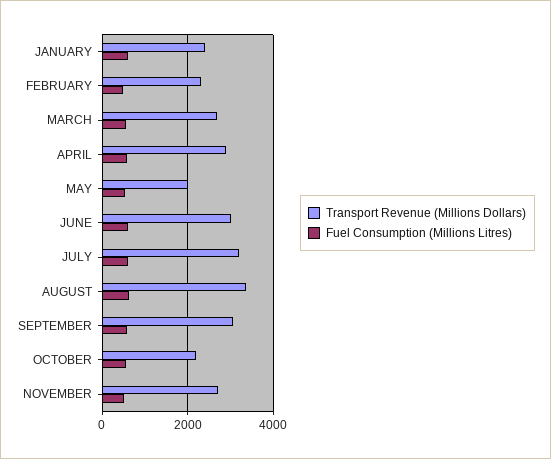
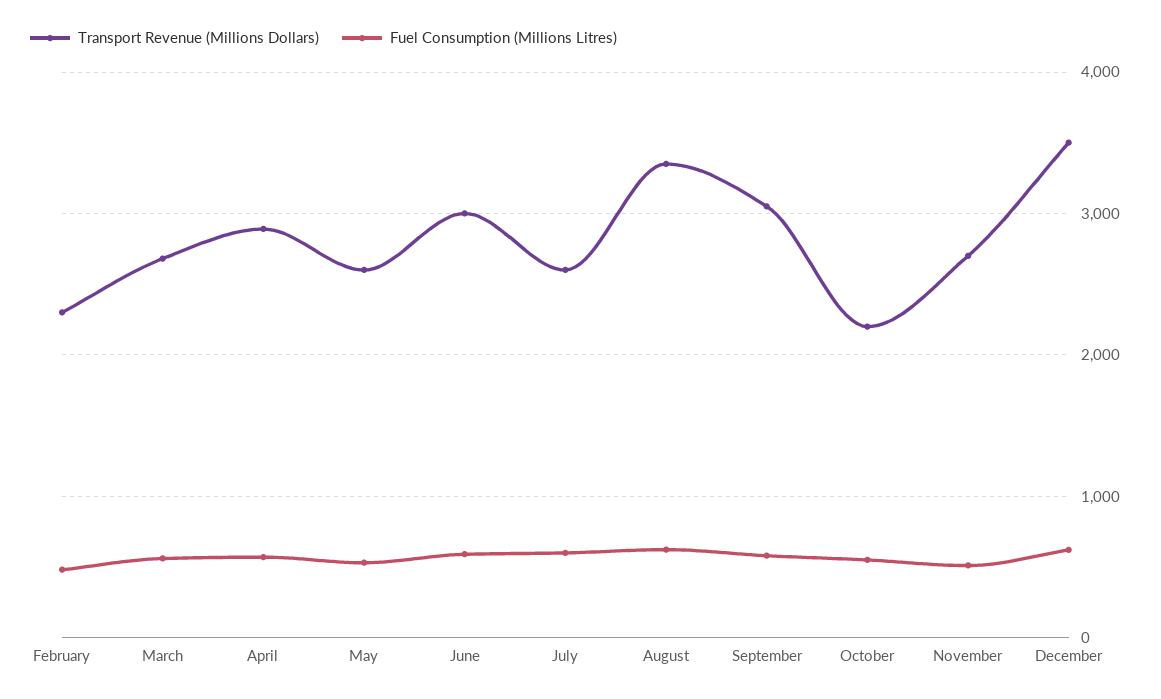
Transport Revenue (Millions Dollars), JANUARY: 2400 -> none
Fuel Consumption (Millions Litres), JANUARY: 600 -> none
Transport Revenue (Millions Dollars), MAY: 2000 -> 2600
Transport Revenue (Millions Dollars), JULY: 3200 -> 2600
Transport Revenue (Millions Dollars), December: none -> 3500
Fuel Consumption (Millions Litres), December: none -> 600

